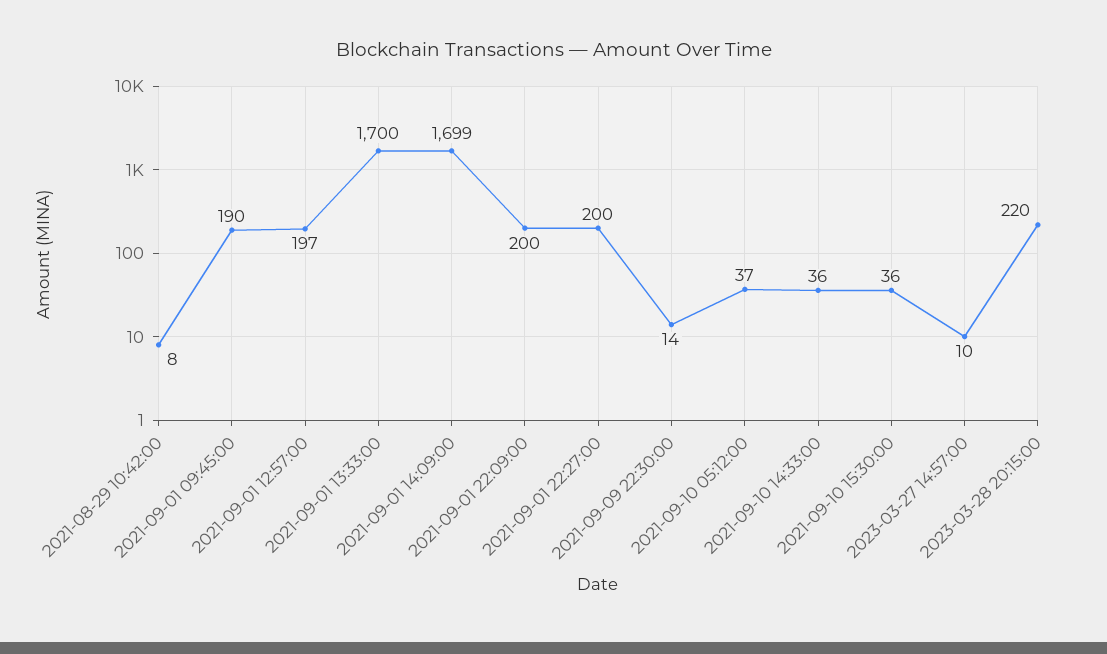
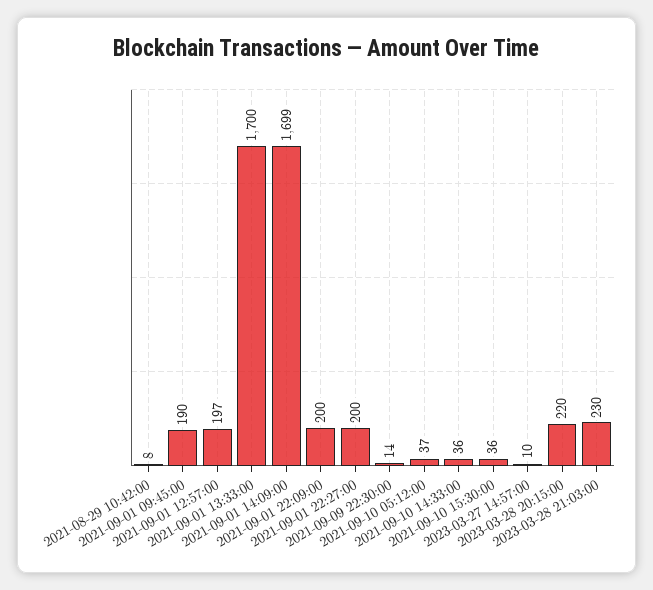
2023-03-28 21:03:00: none -> 230

